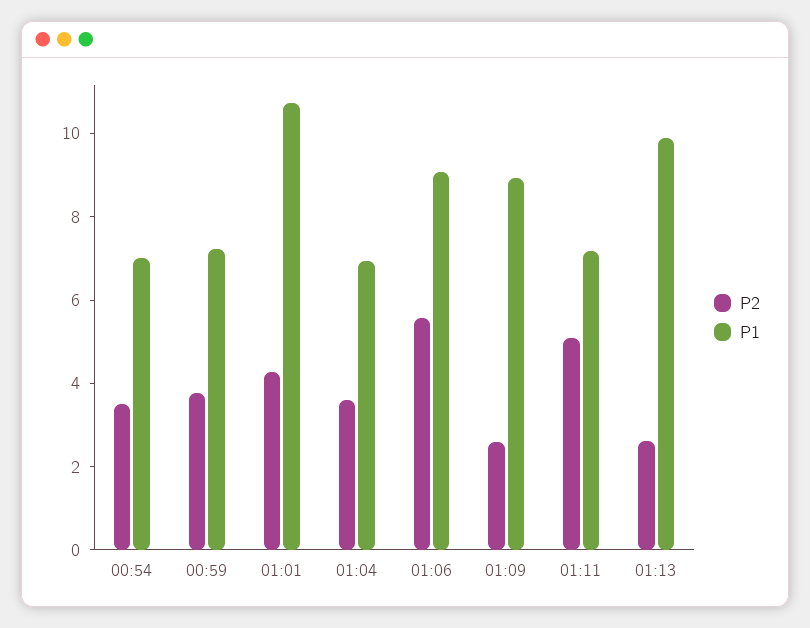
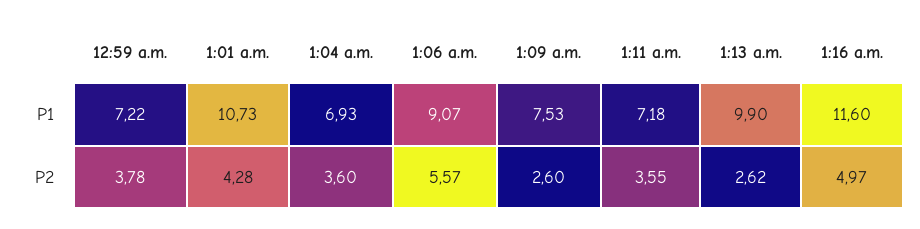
P2, 00:54: 3.5 -> none
P1, 00:54: 7 -> none
P1, 01:09: 9 -> 7.53
P2, 01:11: 5 -> 3.55
P1, 1:16 a.m.: none -> 11.6
P2, 1:16 a.m.: none -> 4.97

